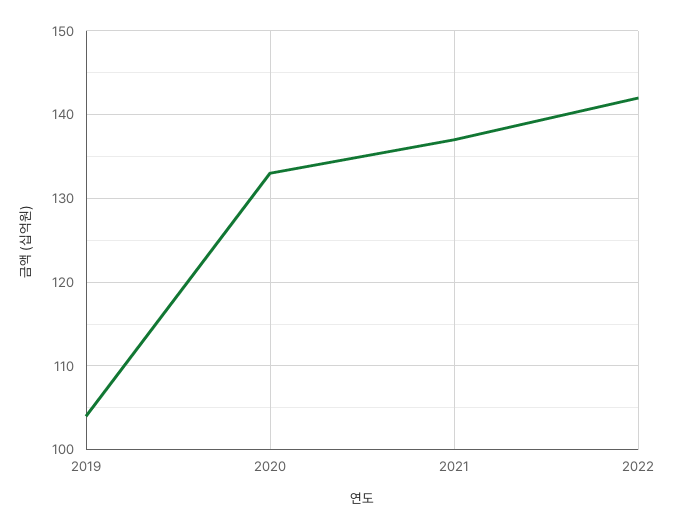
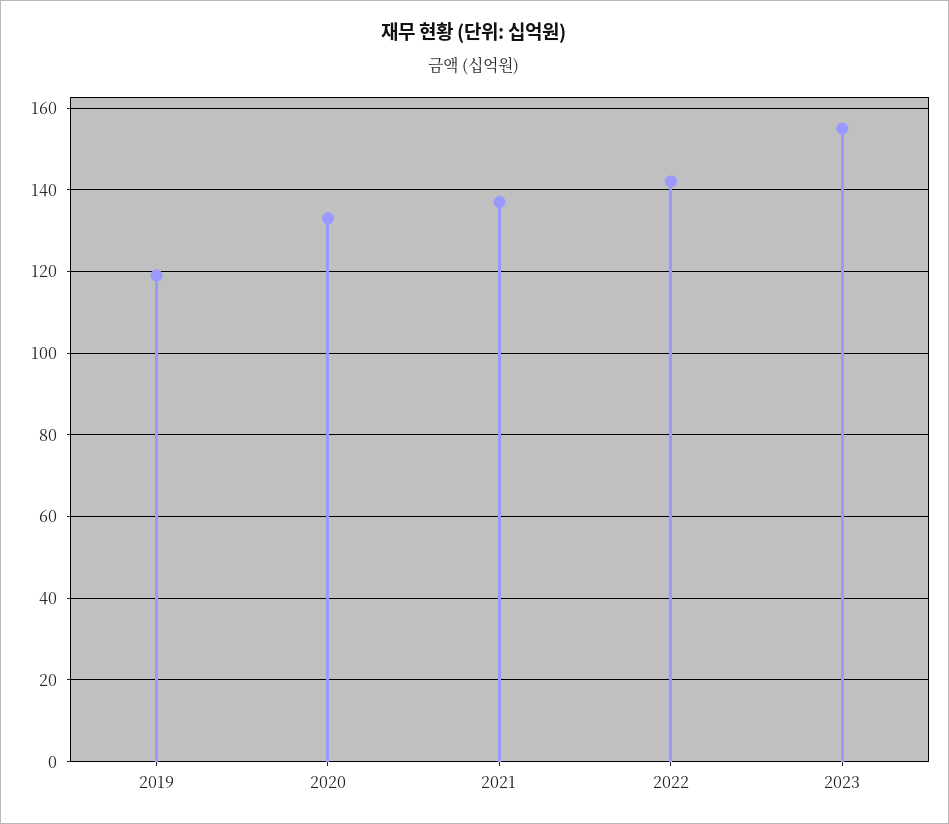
2019: 104 -> 120
2023: none -> 155

